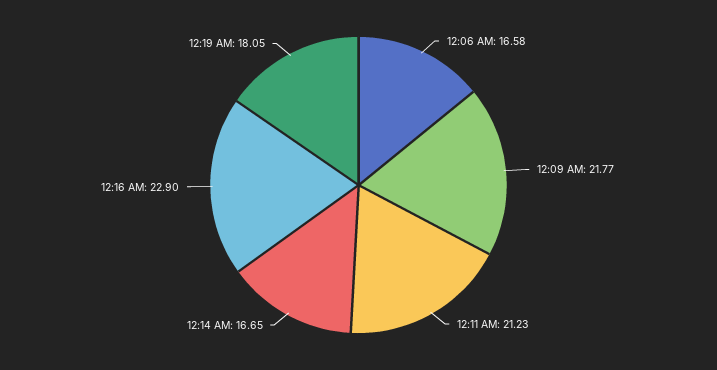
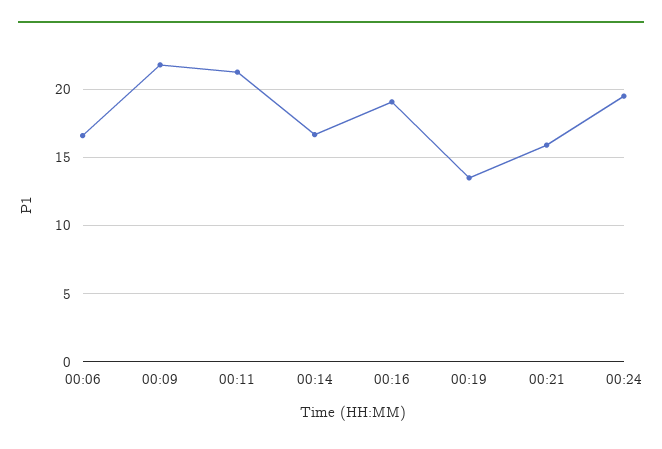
12:16 AM: 22.9 -> 19
12:19 AM: 18.05 -> 13.5
00:21: none -> 16
00:24: none -> 19.5

